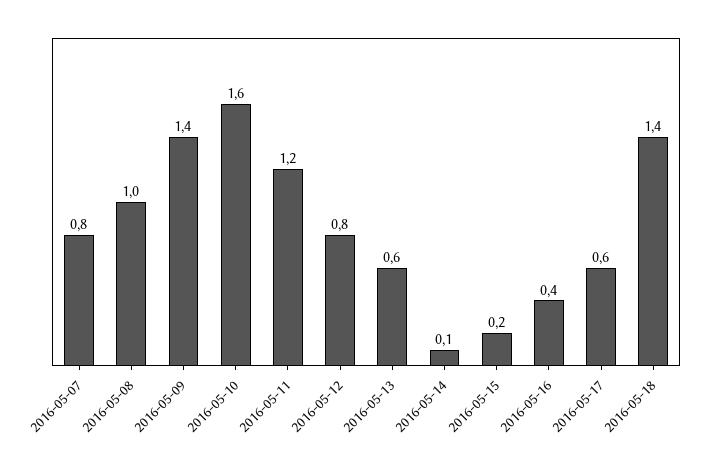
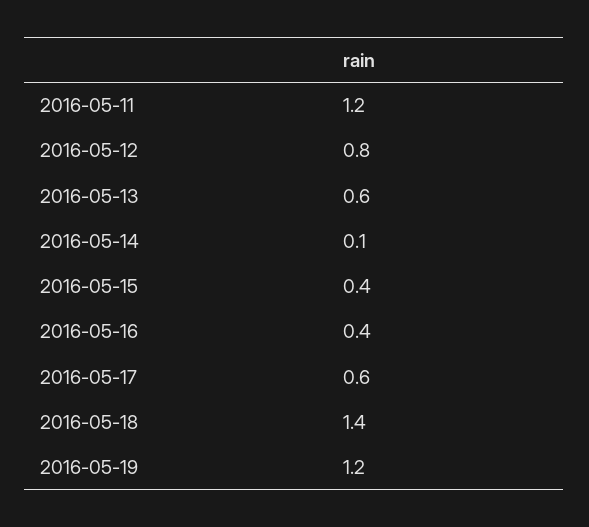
2016-05-07: 0.8 -> none
2016-05-08: 1 -> none
2016-05-09: 1.4 -> none
2016-05-10: 1.6 -> none
2016-05-15: 0.2 -> 0.4
2016-05-19: none -> 1.2

